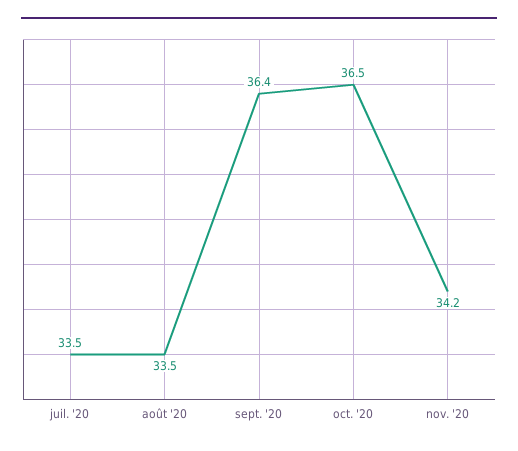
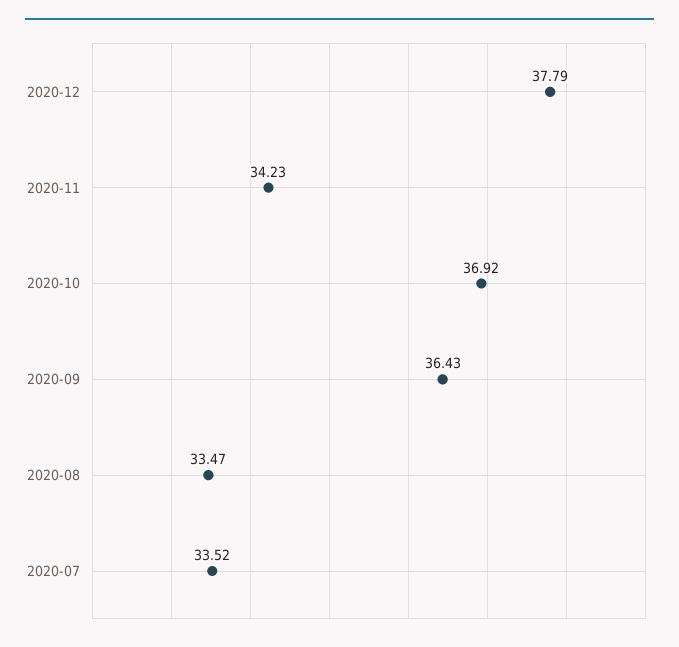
oct. '20: 36.5 -> 36.92
2020-12: none -> 37.79

